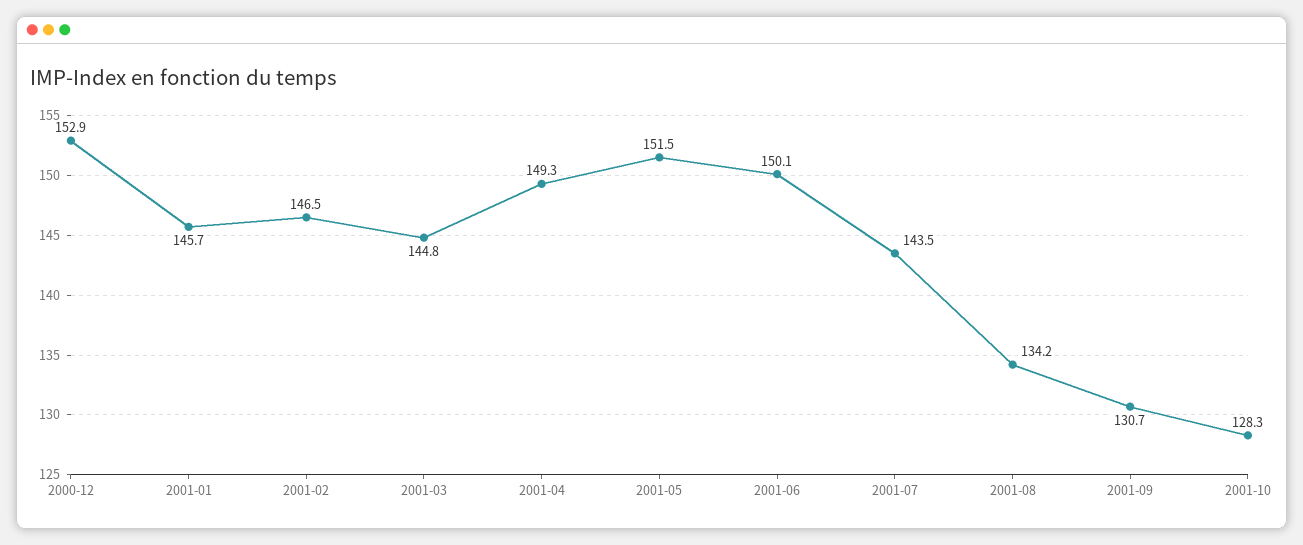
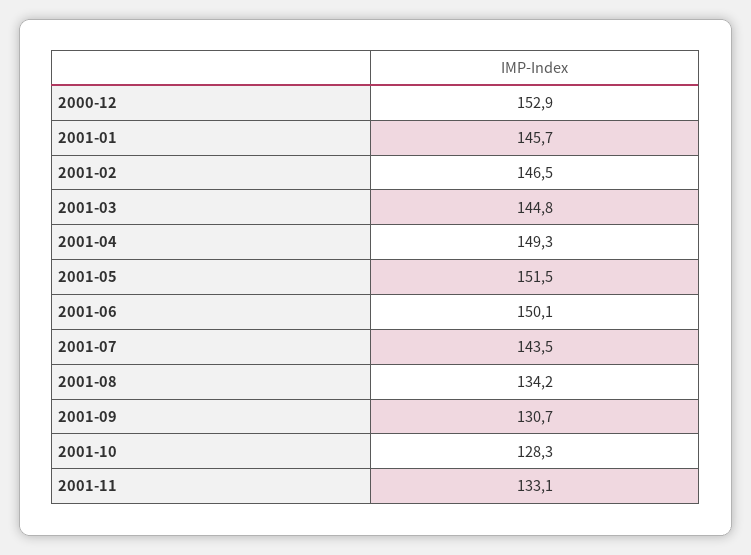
2001-11: none -> 133.1

